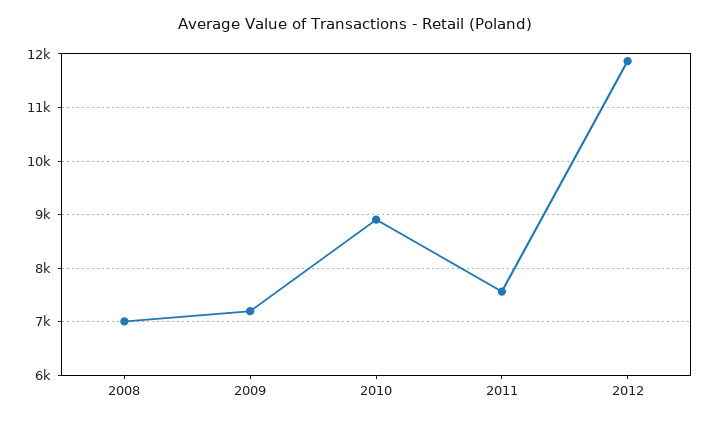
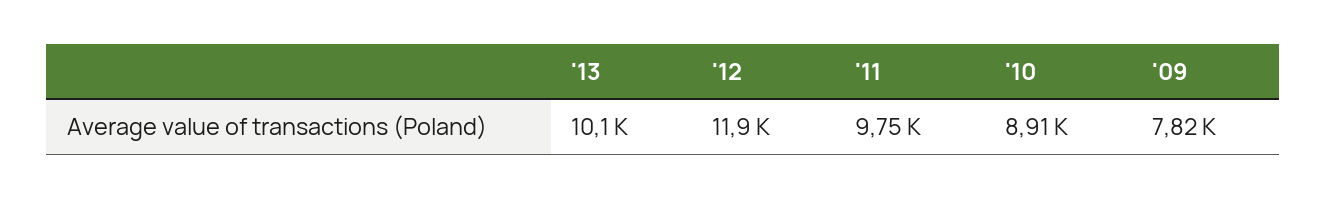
2008: 7000 -> none
2009: 7200 -> 7820
2011: 7600 -> 9750
'13: none -> 10100

